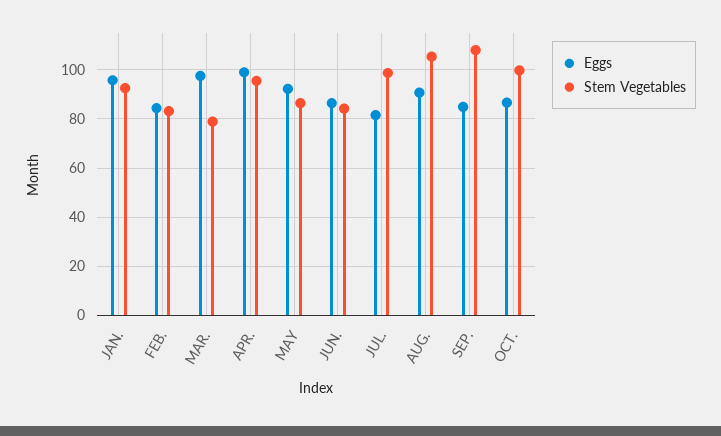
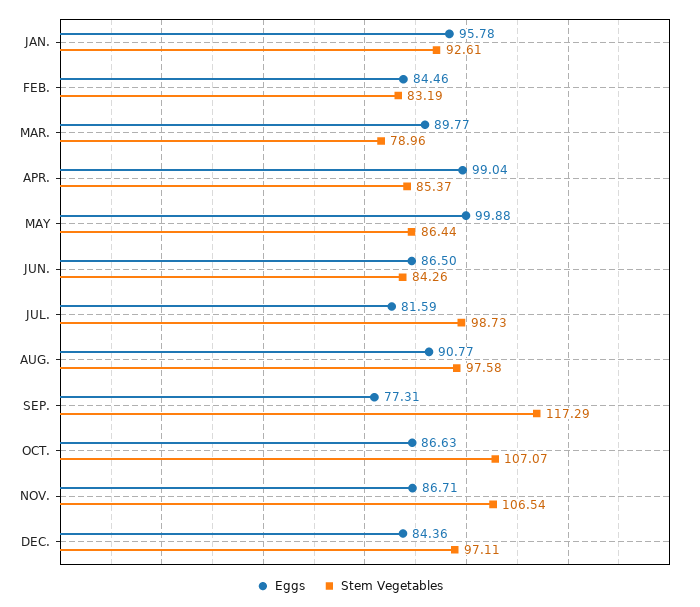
Eggs, MAR.: 97.5 -> 89.77
Stem Vegetables, APR.: 95 -> 85.37
Eggs, MAY: 92.5 -> 99.88
Stem Vegetables, AUG.: 105 -> 97.58
Eggs, SEP.: 85 -> 77.31
Stem Vegetables, SEP.: 107.5 -> 117.29
Stem Vegetables, OCT.: 100 -> 107.07
Eggs, NOV.: none -> 86.71
Stem Vegetables, NOV.: none -> 106.54
Eggs, DEC.: none -> 84.36
Stem Vegetables, DEC.: none -> 97.11

